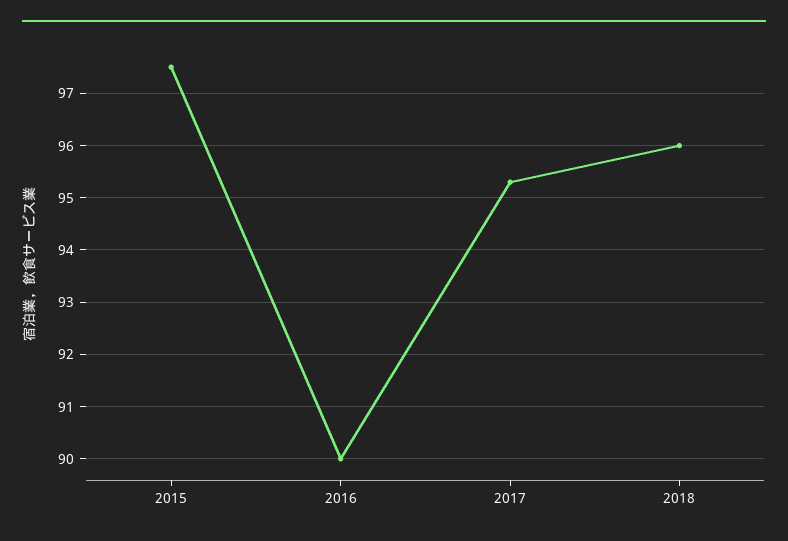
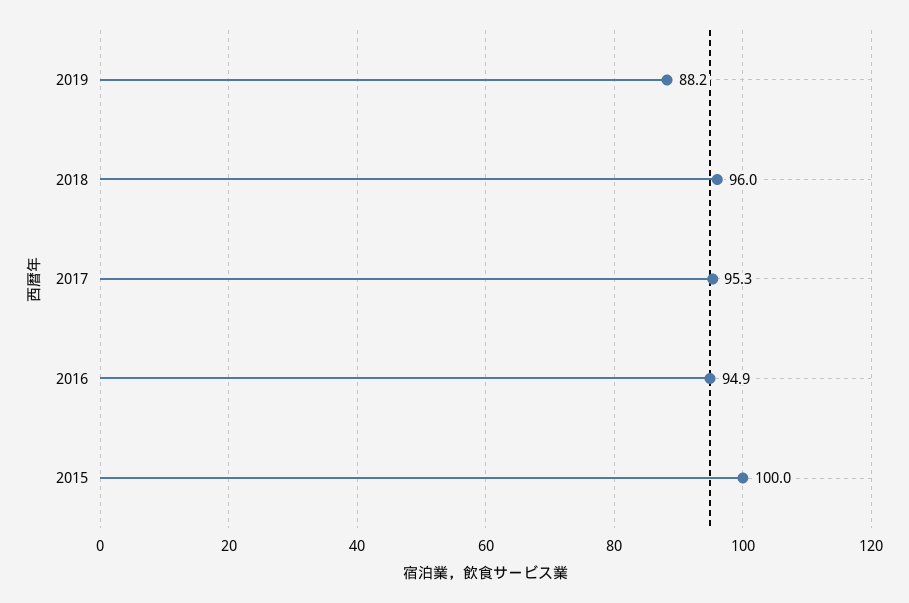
2015: 97.5 -> 100
2016: 90 -> 94.9
2019: none -> 88.2

